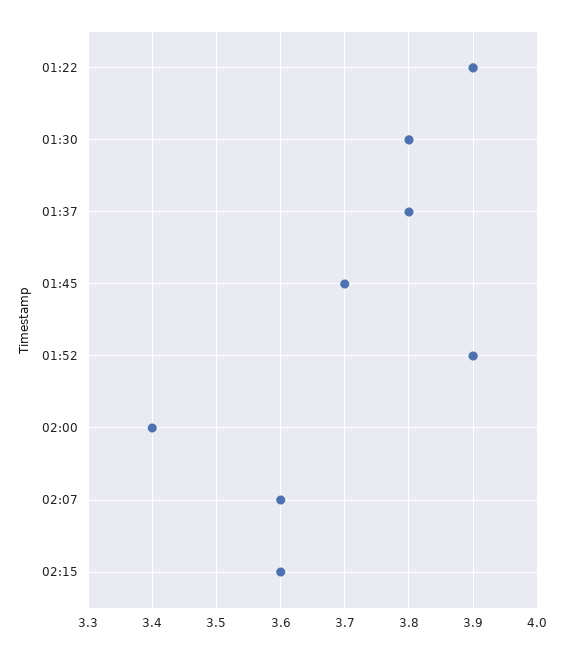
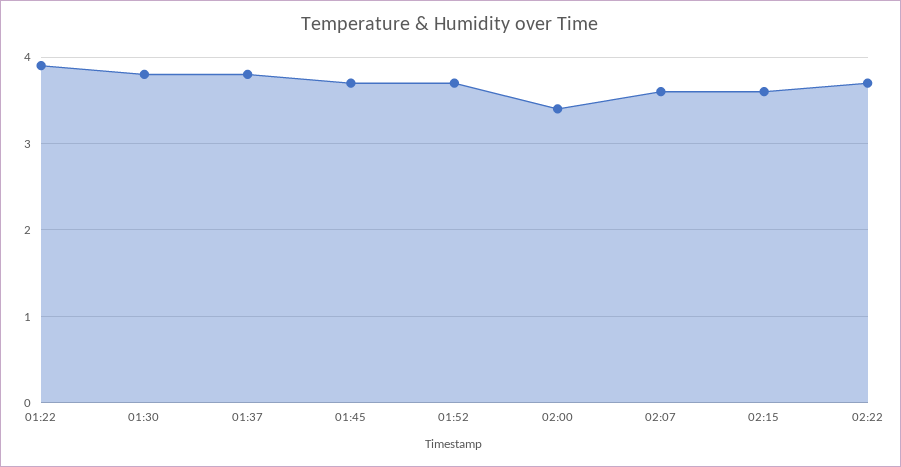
01:52: 3.9 -> 3.7
02:22: none -> 3.7

